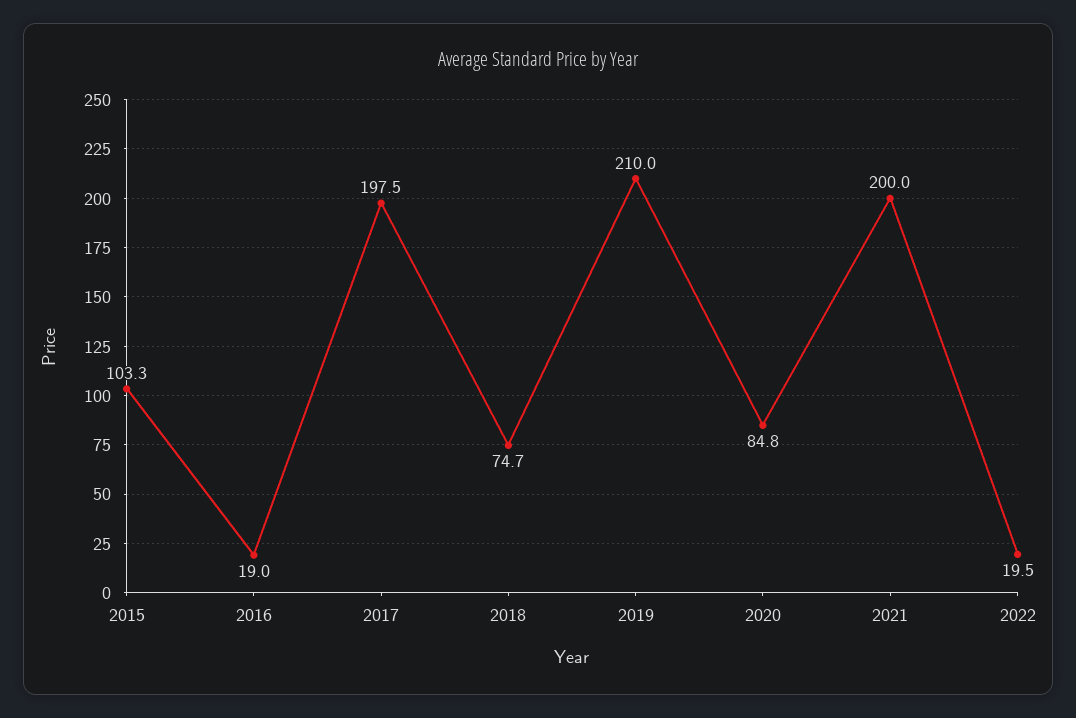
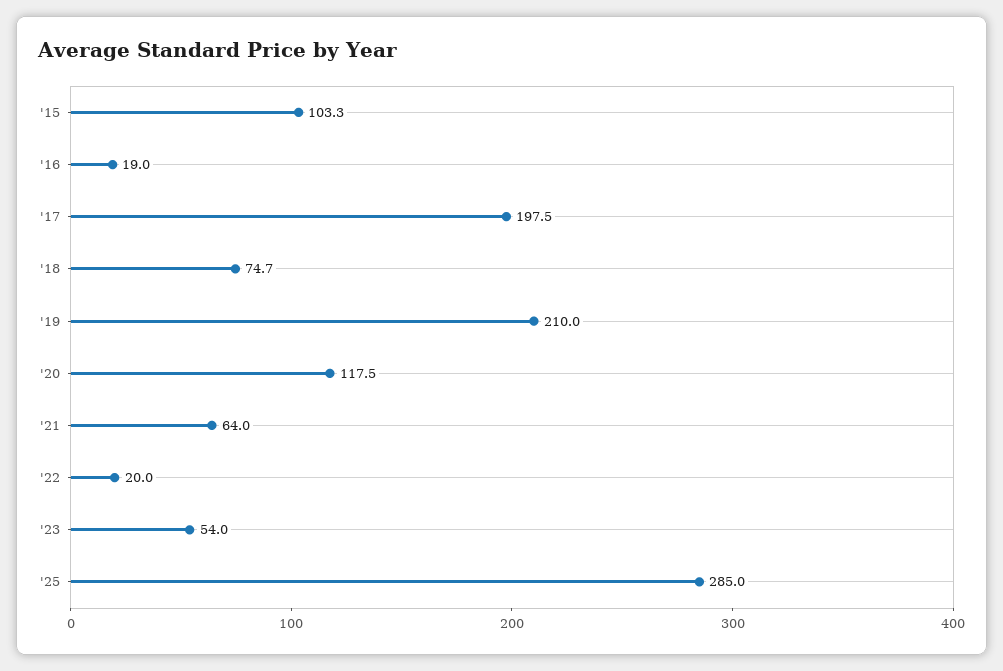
2020: 84.8 -> 117.5
2021: 200 -> 64
2022: 19.5 -> 20
'23: none -> 54
'25: none -> 285

